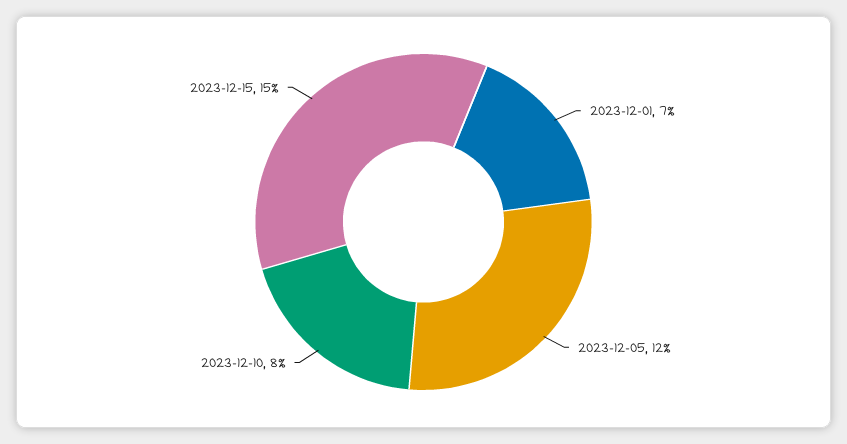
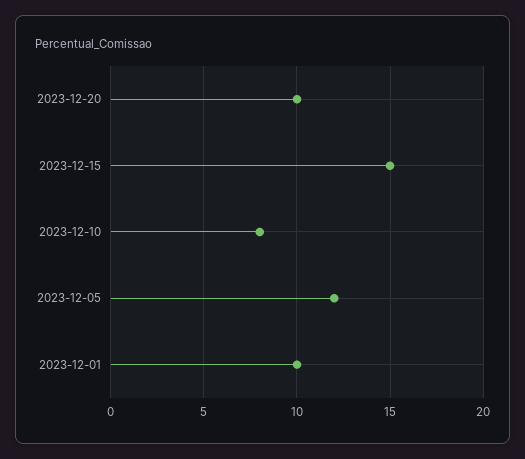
2023-12-01: 7 -> 10
2023-12-20: none -> 10

